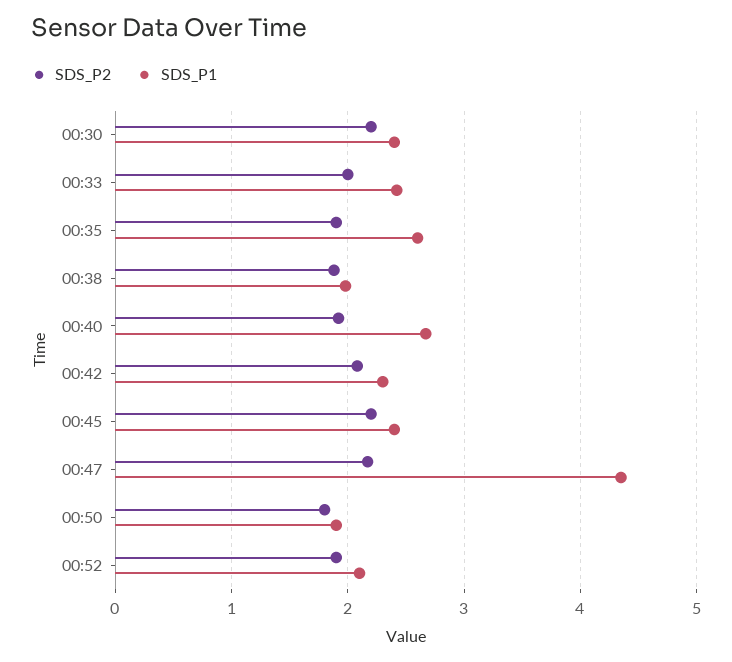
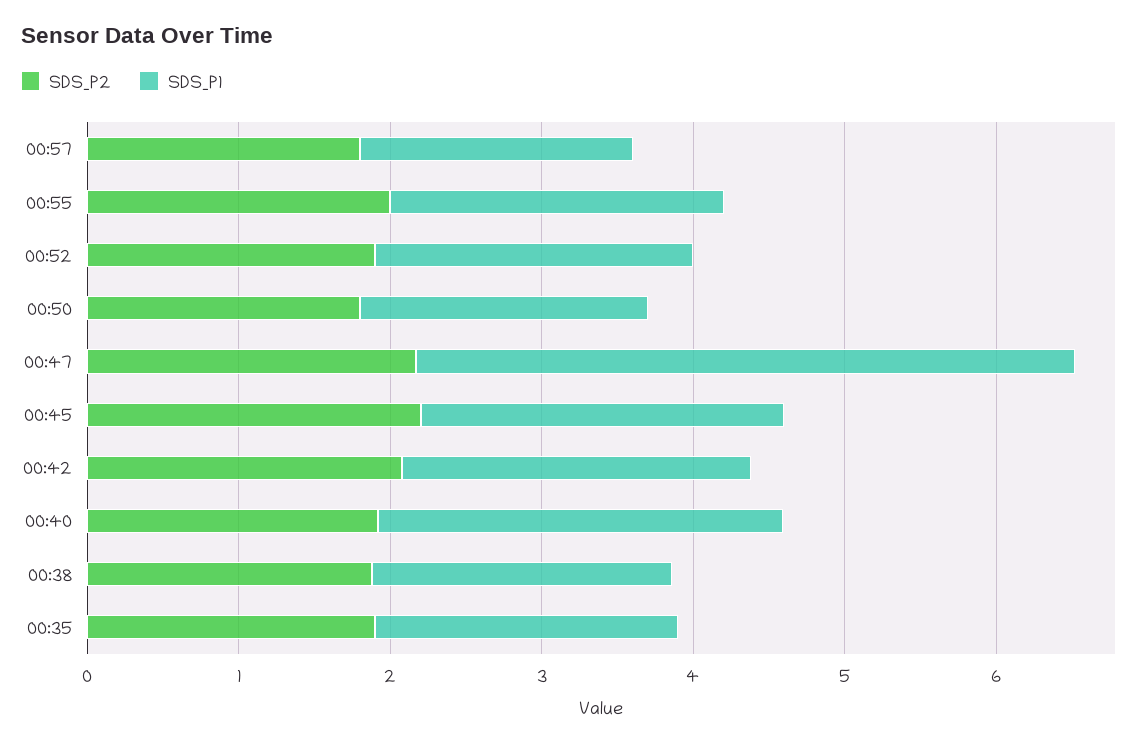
SDS_P2, 00:30: 2.2 -> none
SDS_P1, 00:30: 2.4 -> none
SDS_P2, 00:33: 2 -> none
SDS_P1, 00:33: 2.4 -> none
SDS_P1, 00:35: 2.6 -> 2
SDS_P2, 00:57: none -> 1.8
SDS_P1, 00:57: none -> 1.8
SDS_P2, 00:55: none -> 2
SDS_P1, 00:55: none -> 2.2

